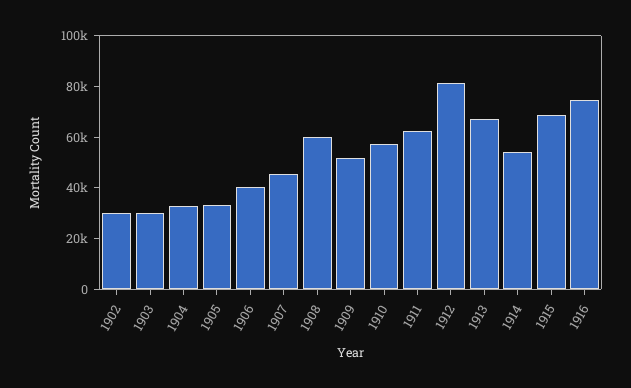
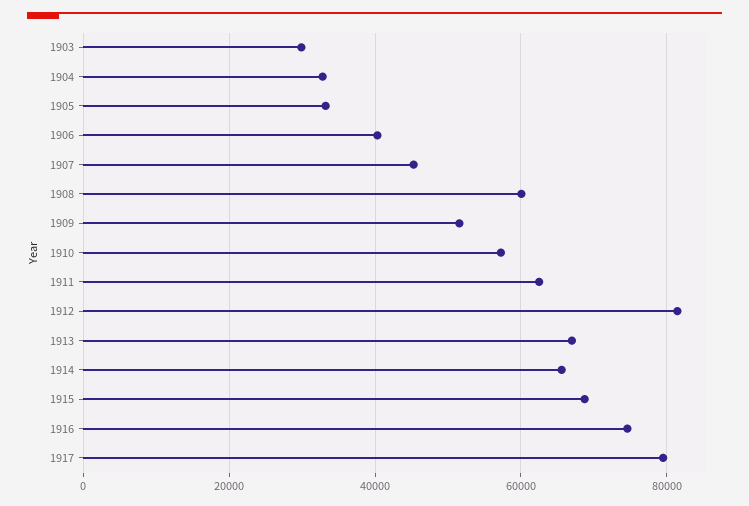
1902: 30000 -> none
1914: 55000 -> 66000
1917: none -> 80000

